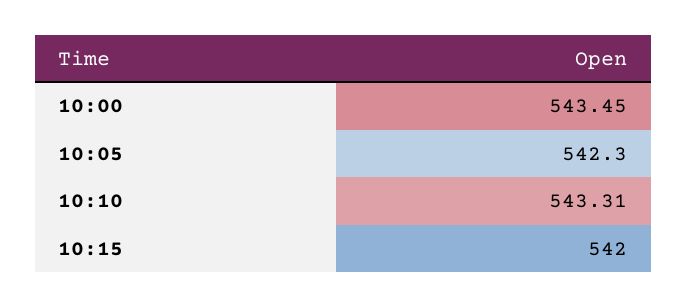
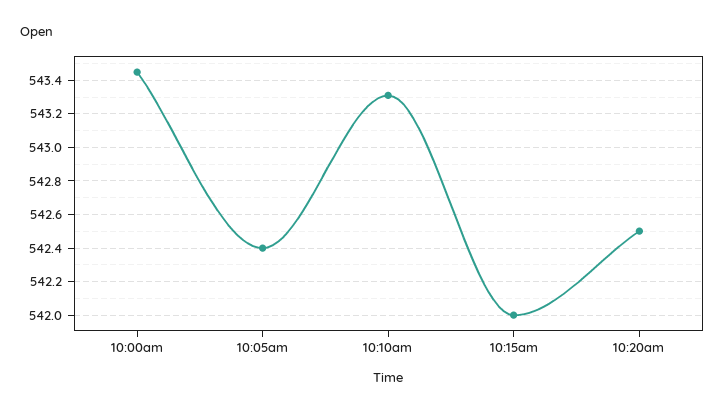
10:05: 542.3 -> 542.4
10:20am: none -> 542.5

